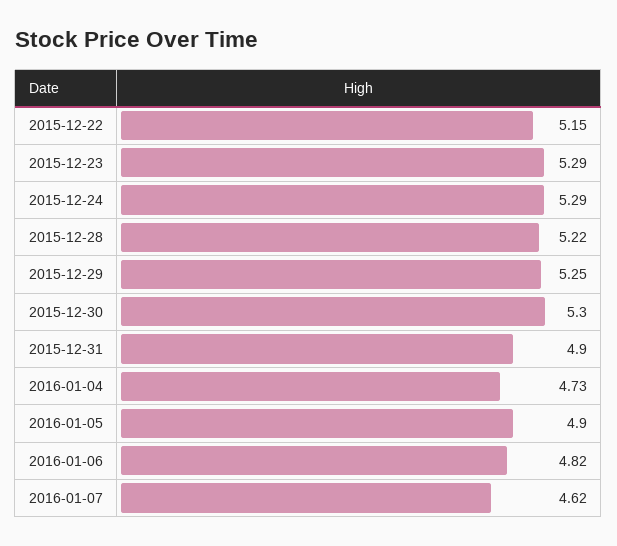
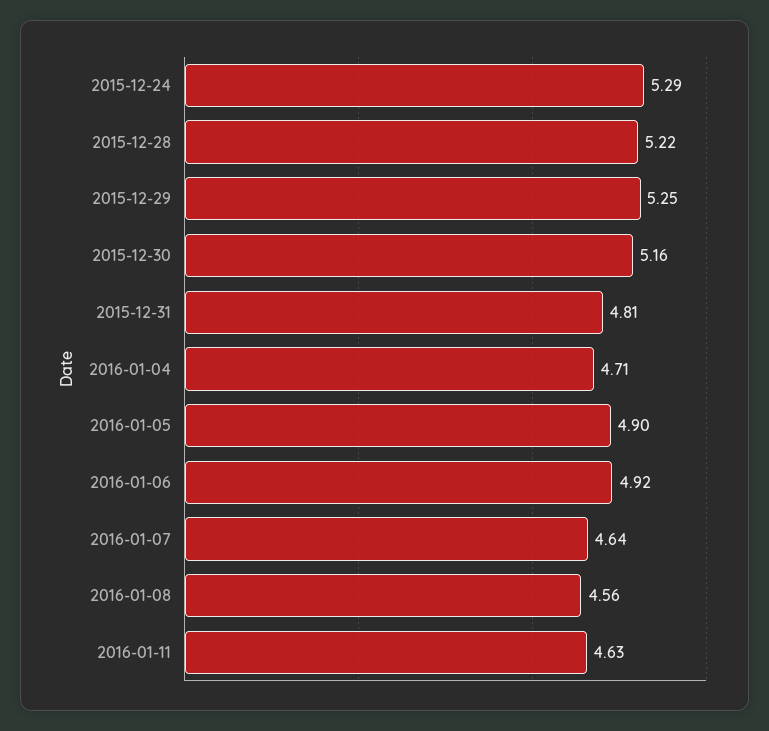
2015-12-22: 5.15 -> none
2015-12-23: 5.29 -> none
2015-12-30: 5.3 -> 5.16
2015-12-31: 4.9 -> 4.81
2016-01-04: 4.73 -> 4.71
2016-01-06: 4.82 -> 4.92
2016-01-07: 4.62 -> 4.64
2016-01-08: none -> 4.56
2016-01-11: none -> 4.63

